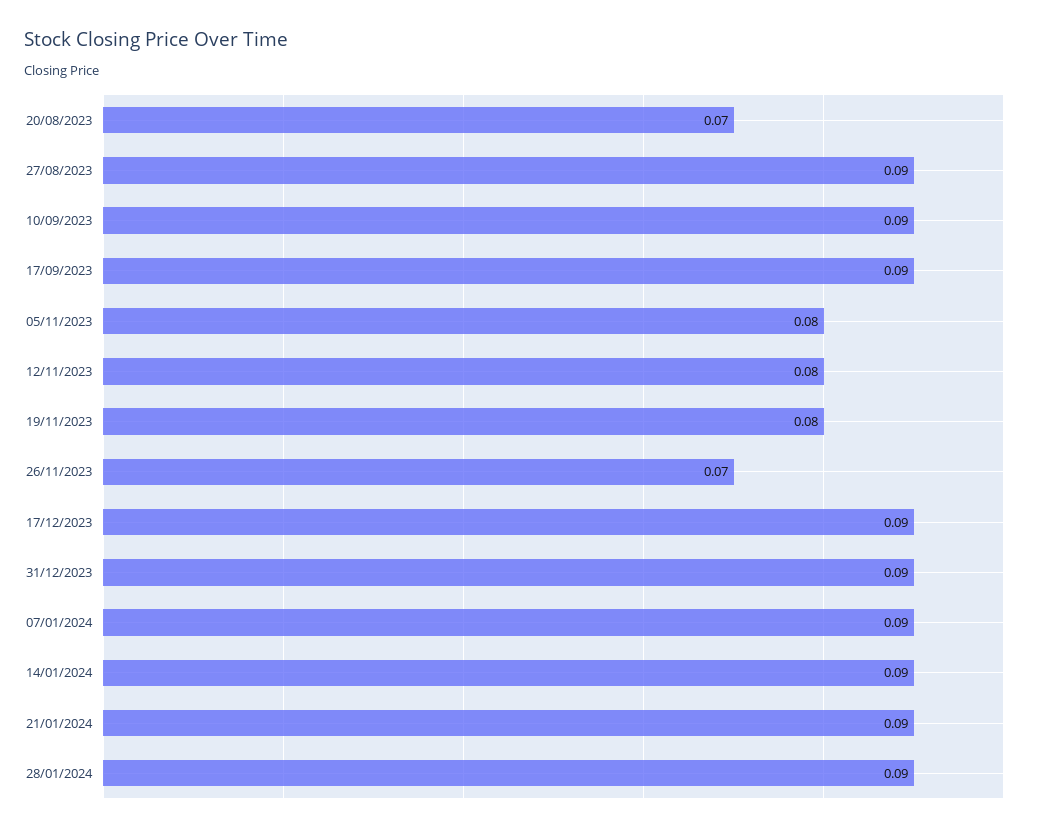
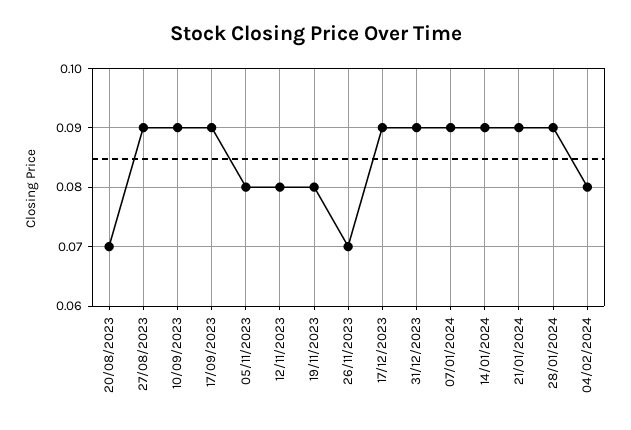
04/02/2024: none -> 0.08

